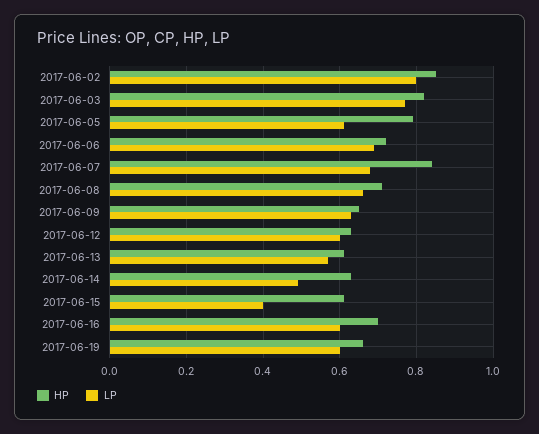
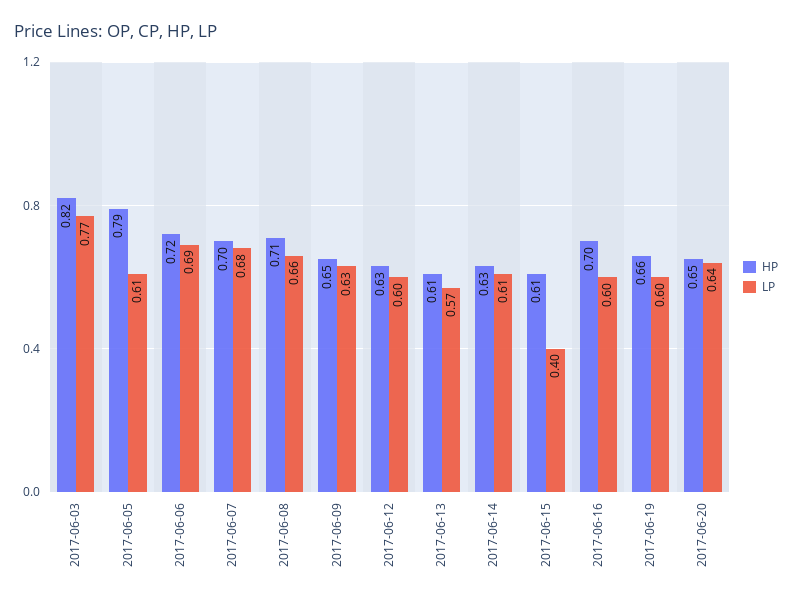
HP, 2017-06-02: 0.85 -> none
LP, 2017-06-02: 0.8 -> none
HP, 2017-06-07: 0.85 -> 0.7
LP, 2017-06-14: 0.5 -> 0.61
HP, 2017-06-20: none -> 0.65
LP, 2017-06-20: none -> 0.64

